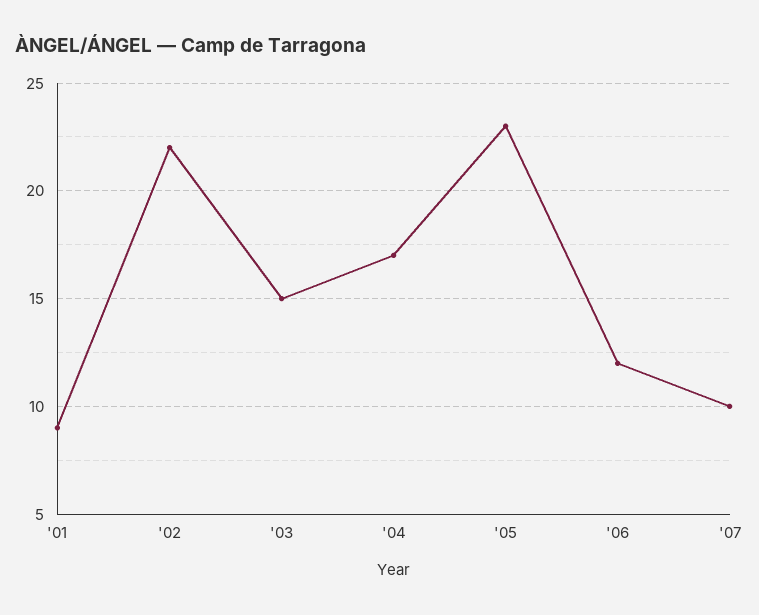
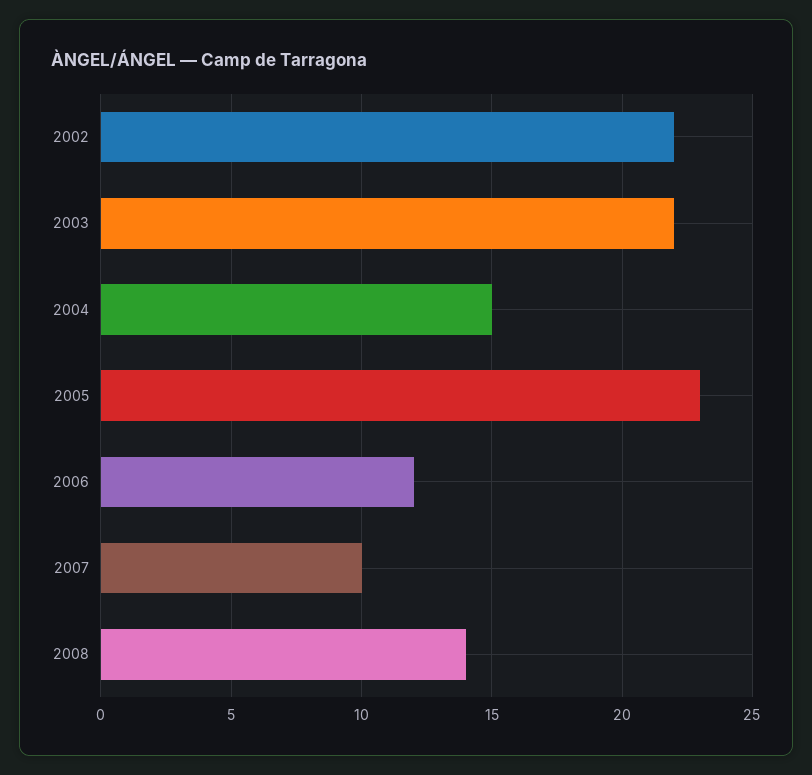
'01: 9 -> none
'03: 15 -> 22
'04: 17 -> 15
2008: none -> 14

